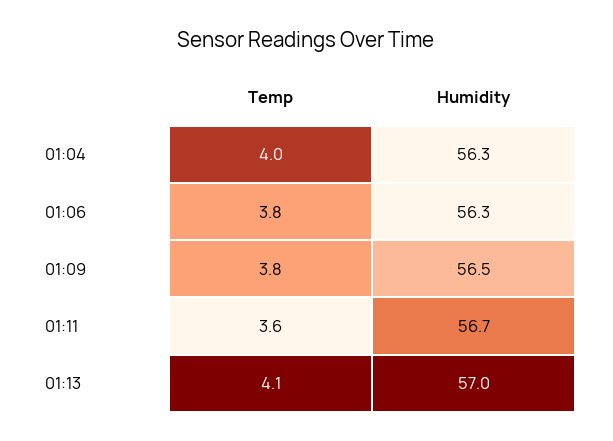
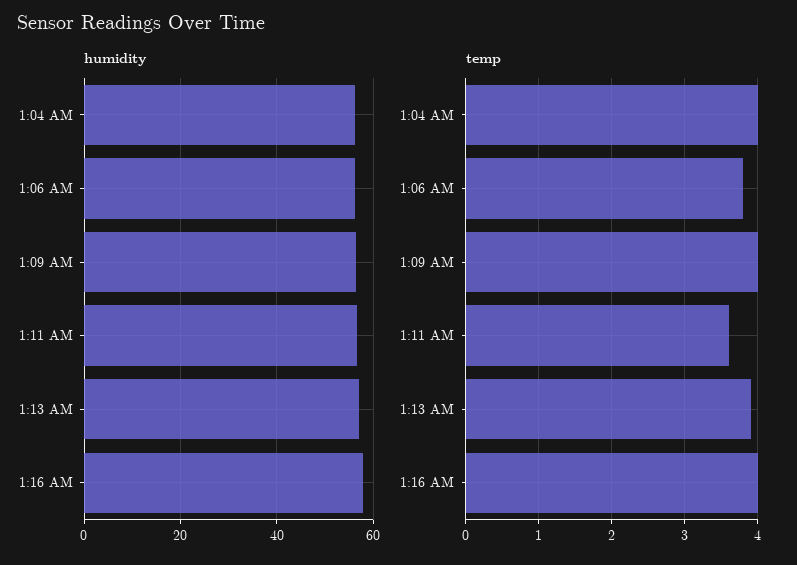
Temp, 01:09: 3.8 -> 4
Temp, 01:13: 4.1 -> 3.9
Humidity, 1:16 AM: none -> 58
Temp, 1:16 AM: none -> 4

